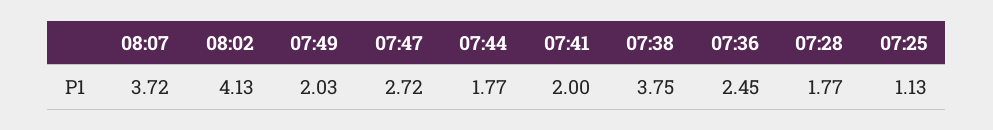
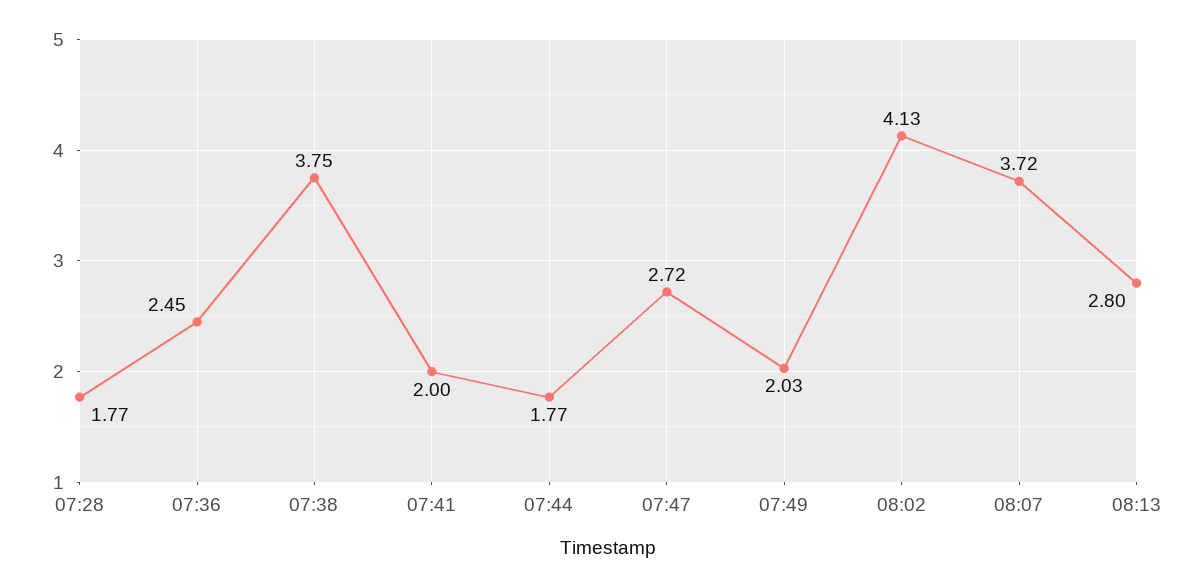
07:25: 1.13 -> none
08:13: none -> 2.8

